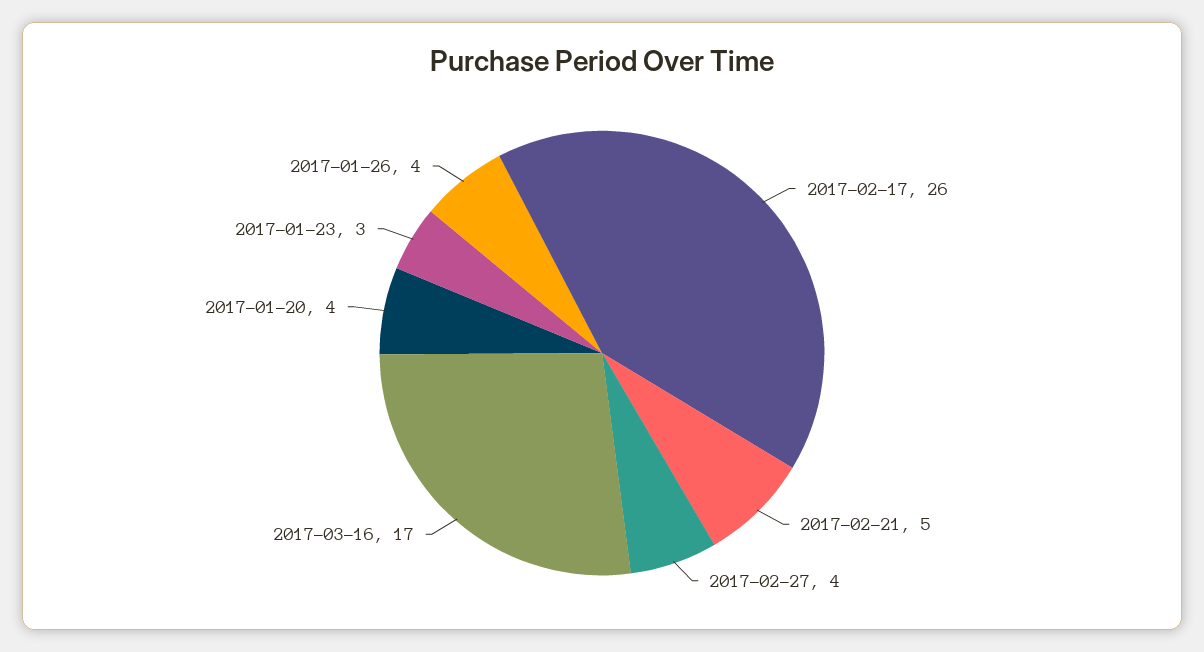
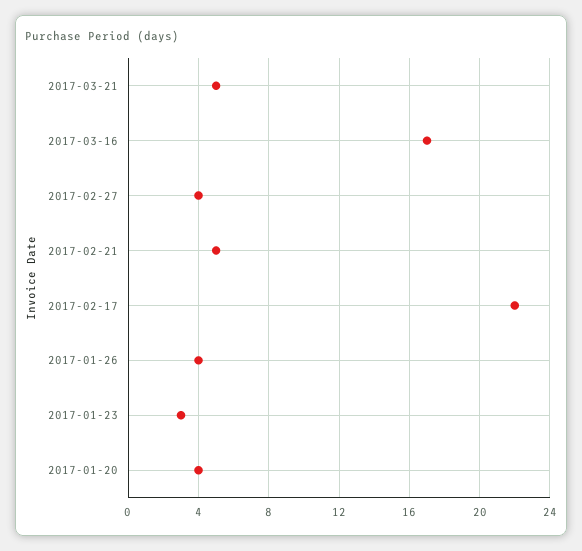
2017-02-17: 26 -> 22
2017-03-21: none -> 5

